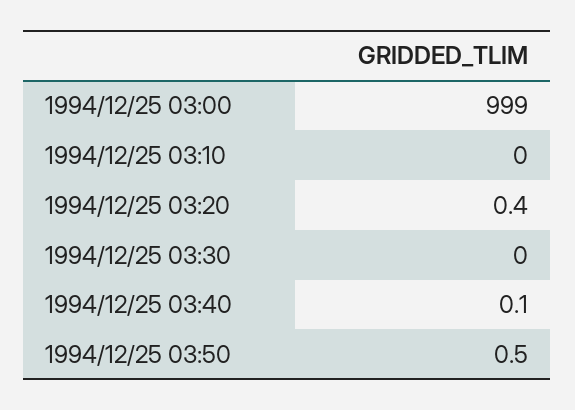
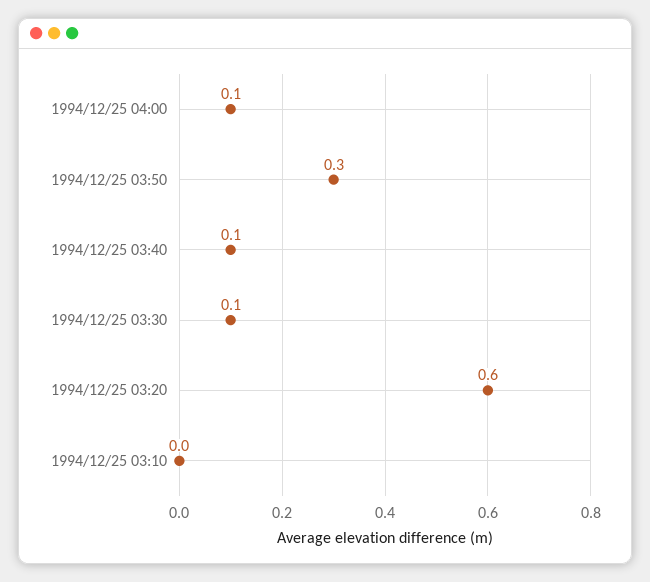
1994/12/25 03:00: 999 -> none
1994/12/25 03:20: 0.4 -> 0.6
1994/12/25 03:30: 0 -> 0.1
1994/12/25 03:50: 0.5 -> 0.3
1994/12/25 04:00: none -> 0.1

